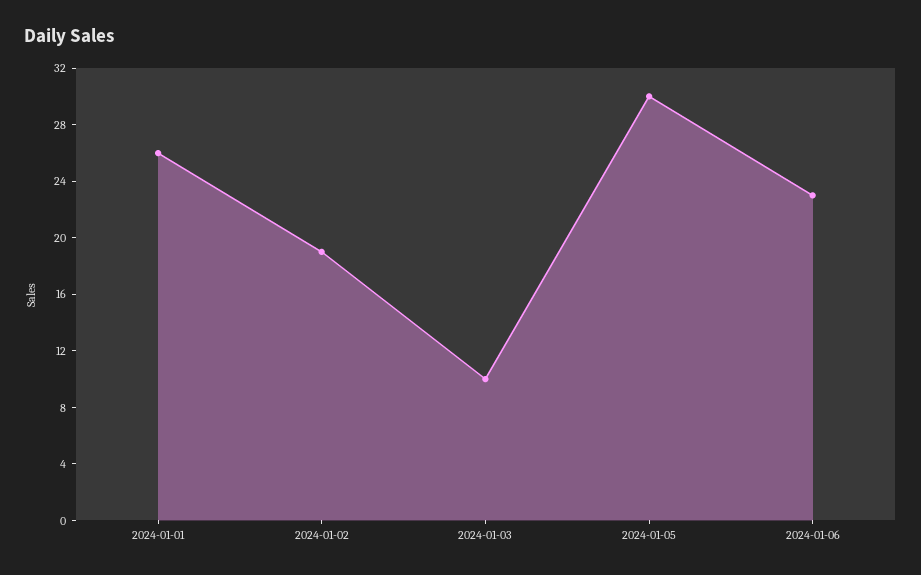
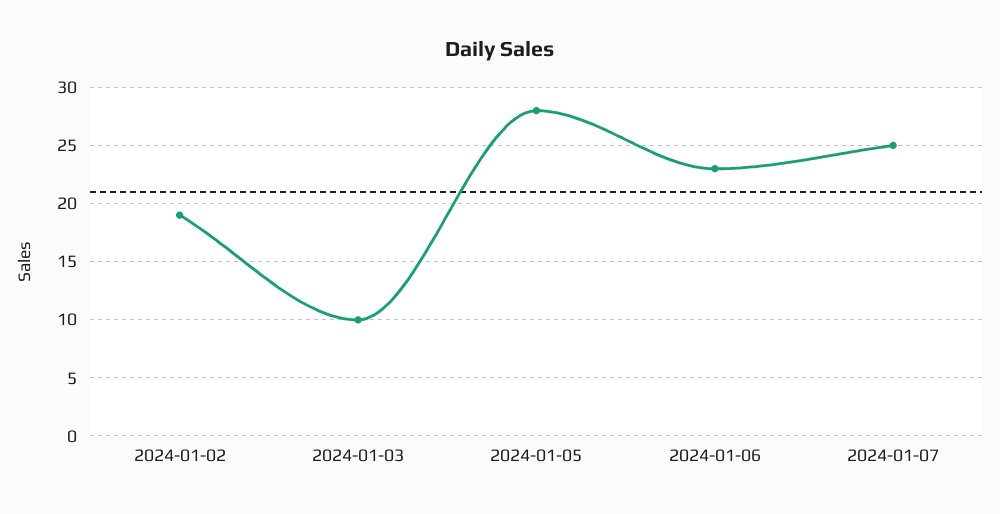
2024-01-01: 26 -> none
2024-01-05: 30 -> 28
2024-01-07: none -> 25

